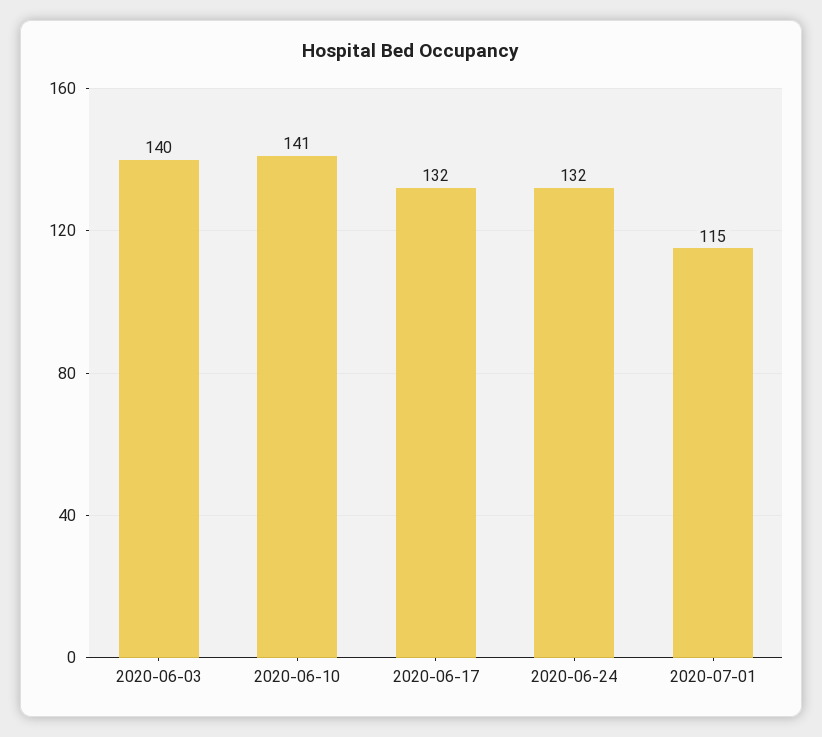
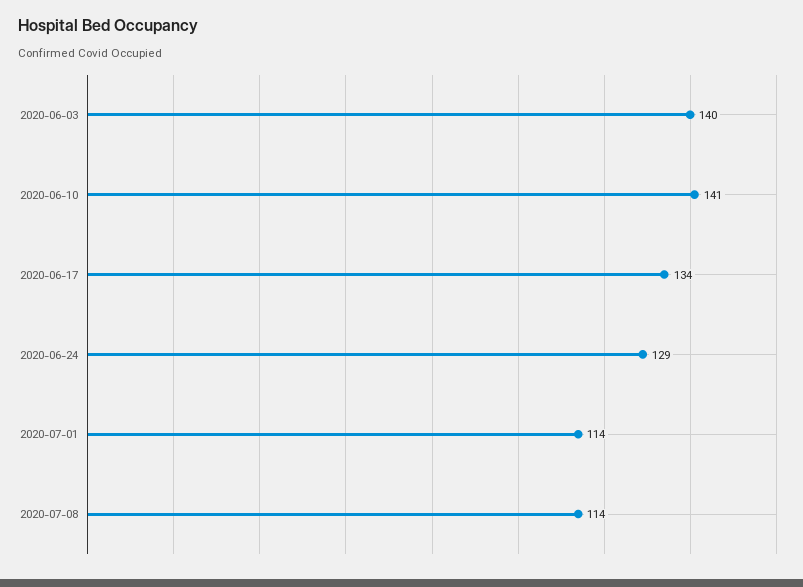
2020-06-17: 132 -> 134
2020-06-24: 132 -> 129
2020-07-01: 115 -> 114
2020-07-08: none -> 114

